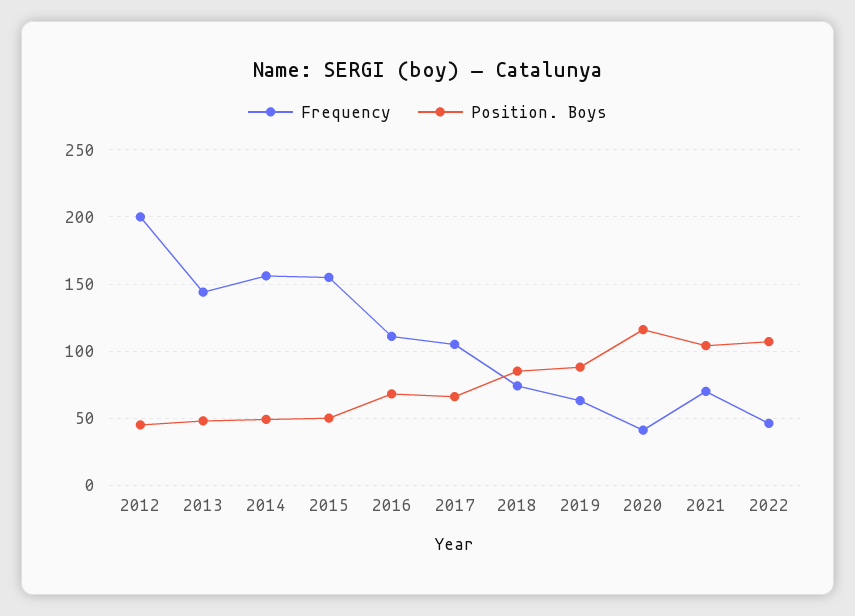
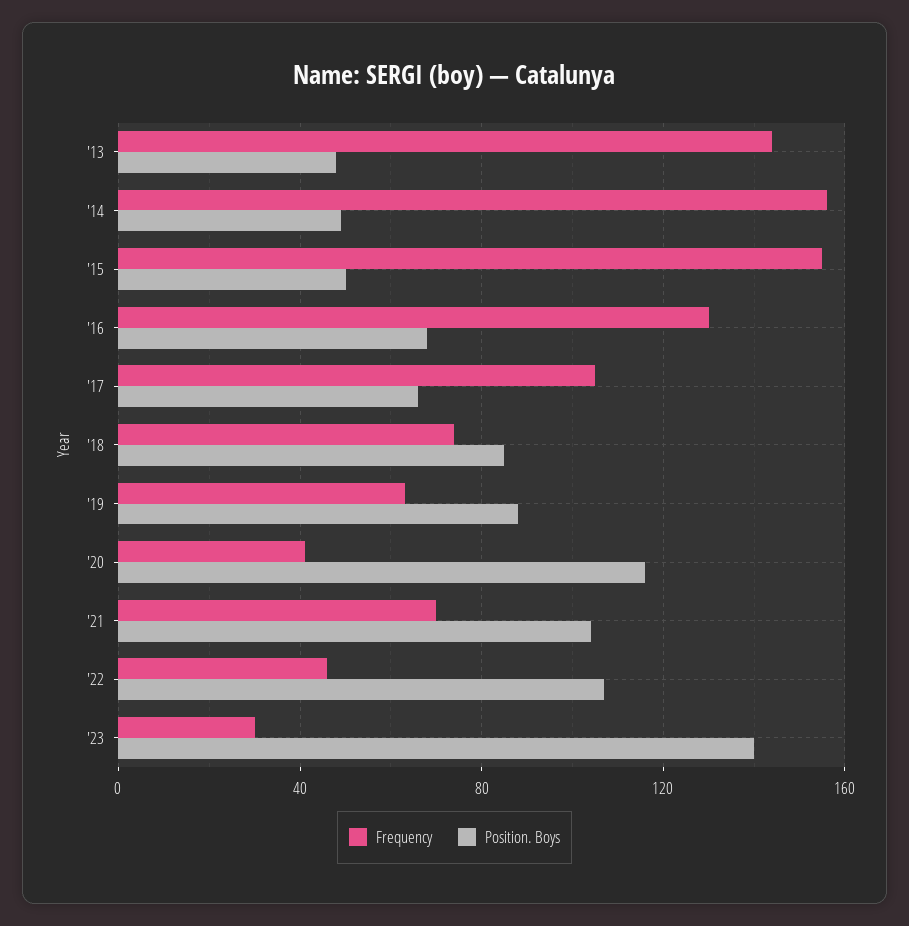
Frequency, 2012: 200 -> none
Position. Boys, 2012: 45 -> none
Frequency, 2016: 110 -> 130
Frequency, '23: none -> 30
Position. Boys, '23: none -> 140

